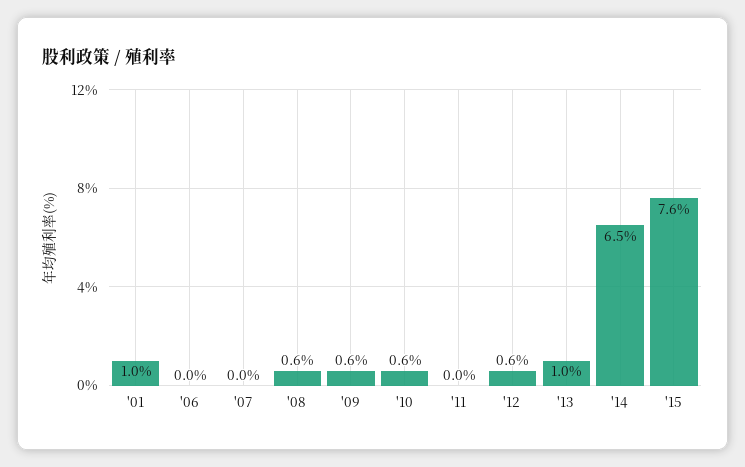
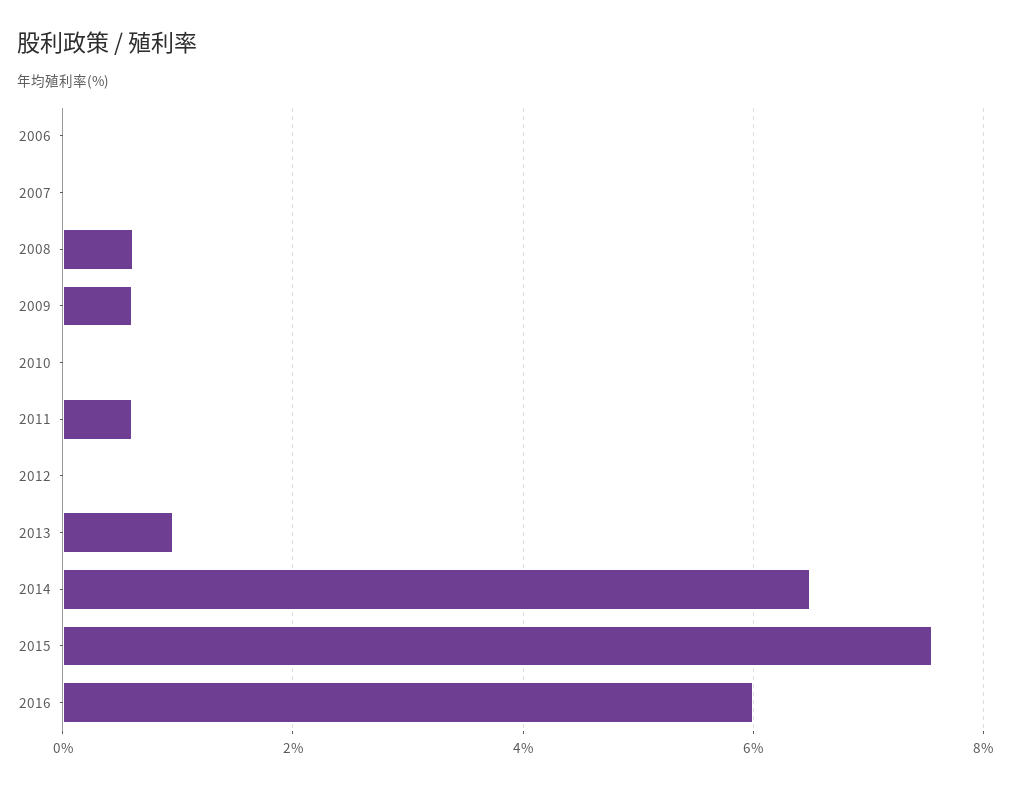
'01: 1 -> none
'10: 0.6 -> 0
'11: 0 -> 0.6
'12: 0.6 -> 0
2016: none -> 6

